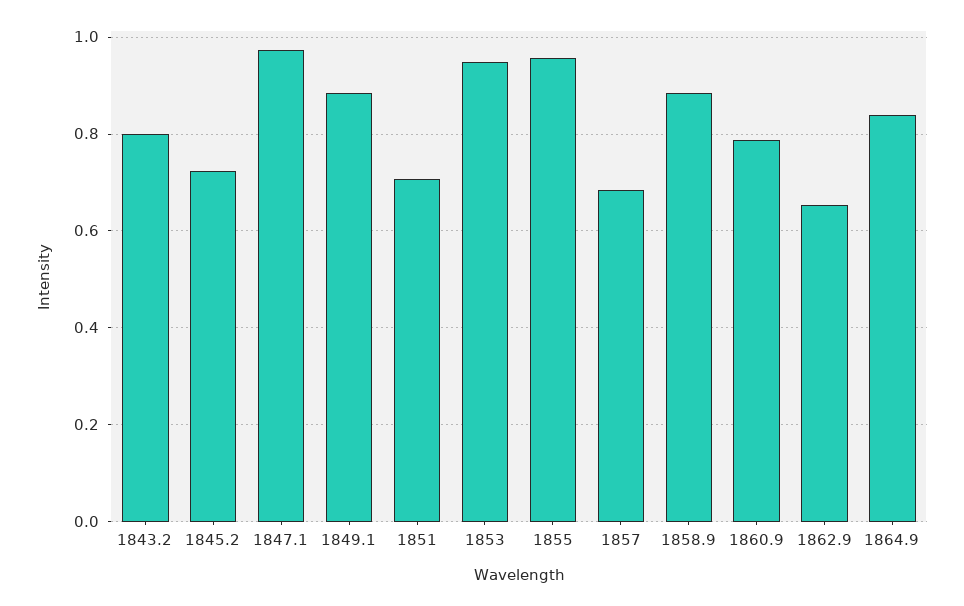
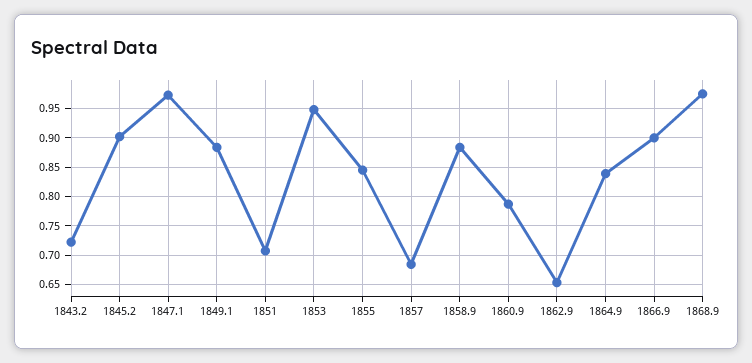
1843.2: 0.8 -> 0.725
1845.2: 0.72 -> 0.9
1855: 0.96 -> 0.85
1866.9: none -> 0.9
1868.9: none -> 0.975

